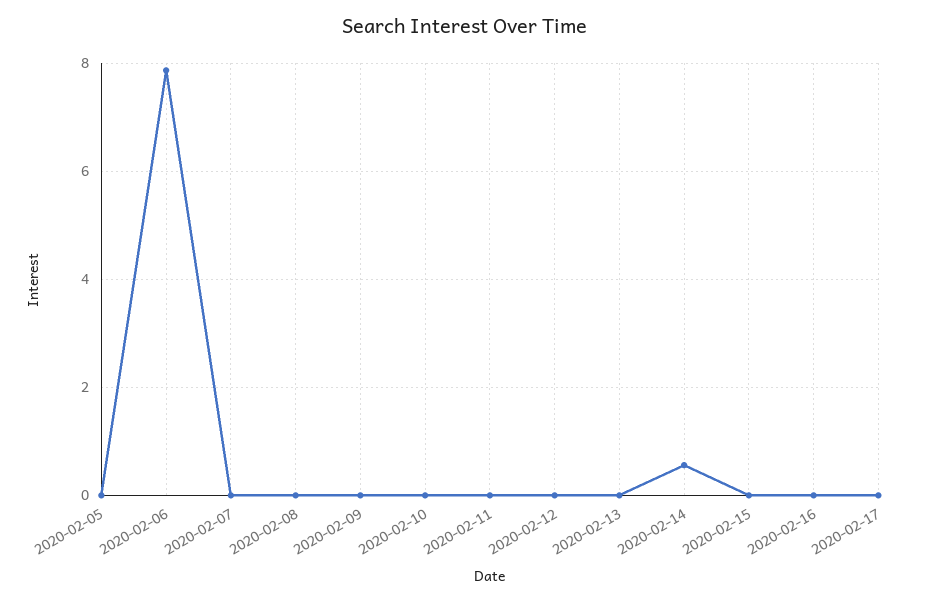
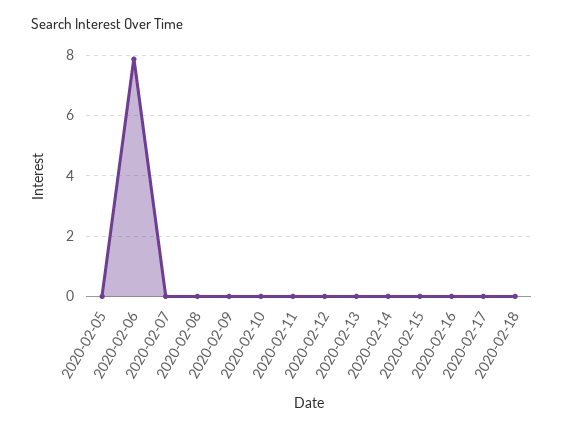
2020-02-14: 0.6 -> 0
2020-02-18: none -> 0

